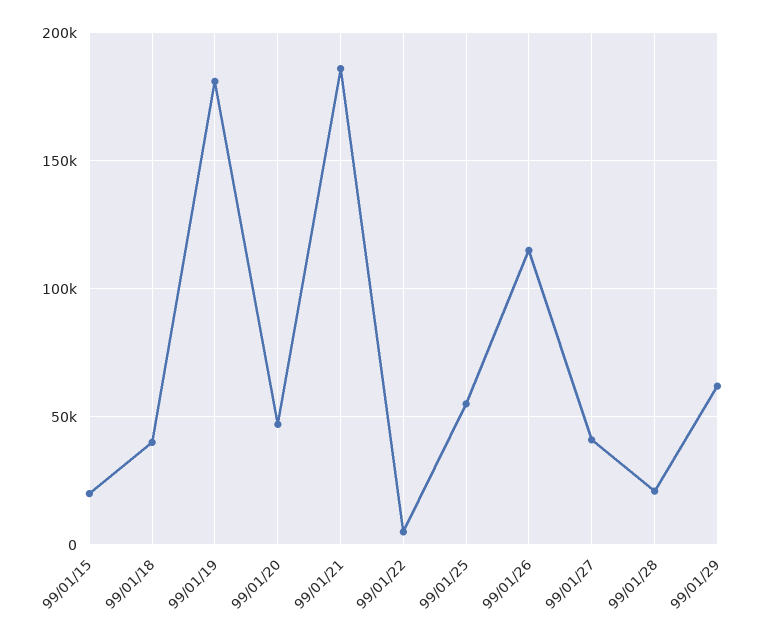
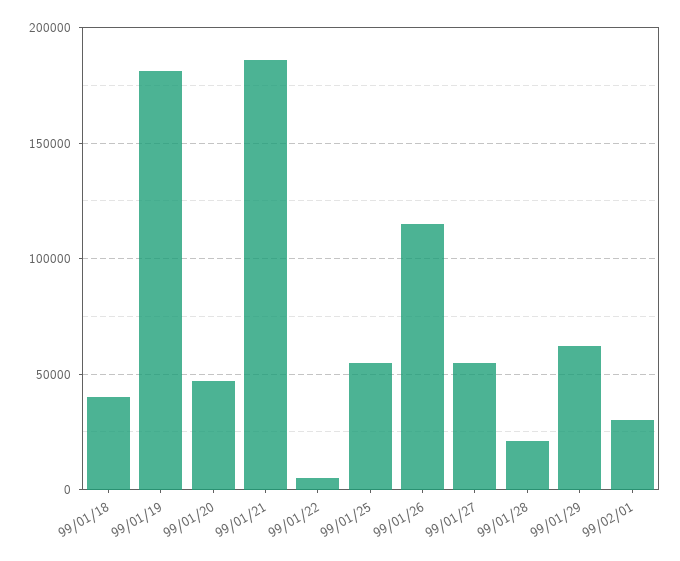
99/01/15: 20000 -> none
99/01/27: 40000 -> 55000
99/02/01: none -> 30000

